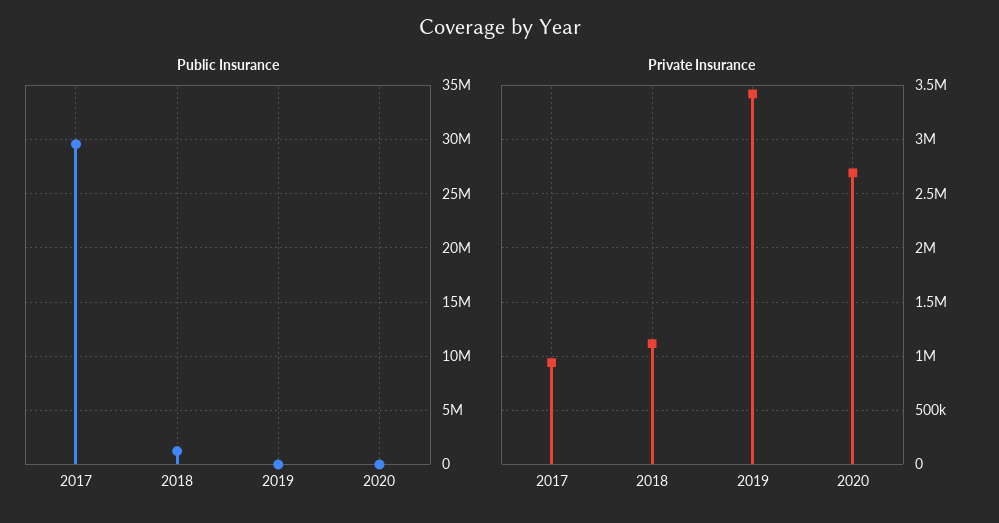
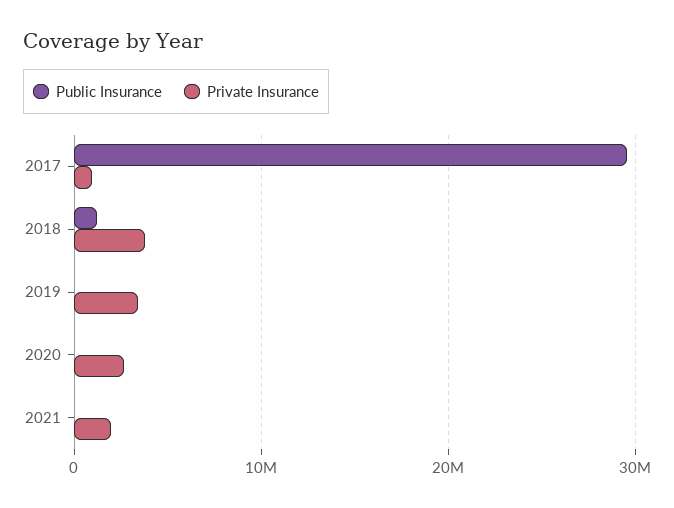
Private Insurance, 2018: 1100000 -> 4000000
Public Insurance, 2021: none -> 0
Private Insurance, 2021: none -> 2000000

